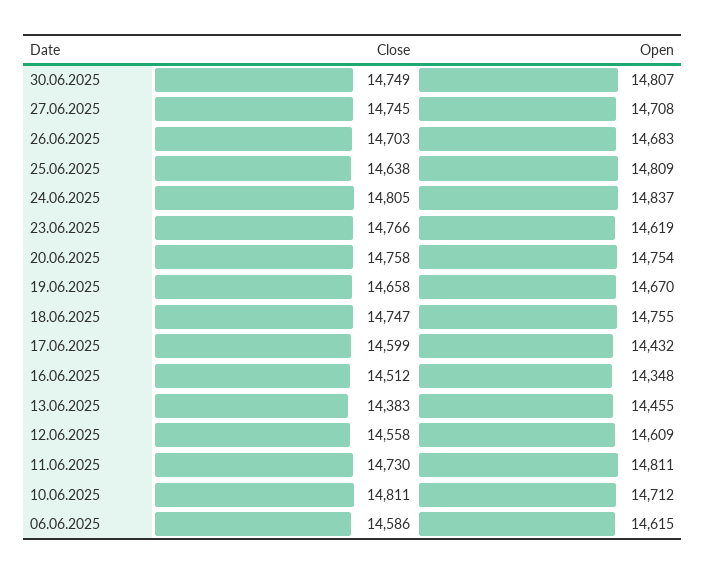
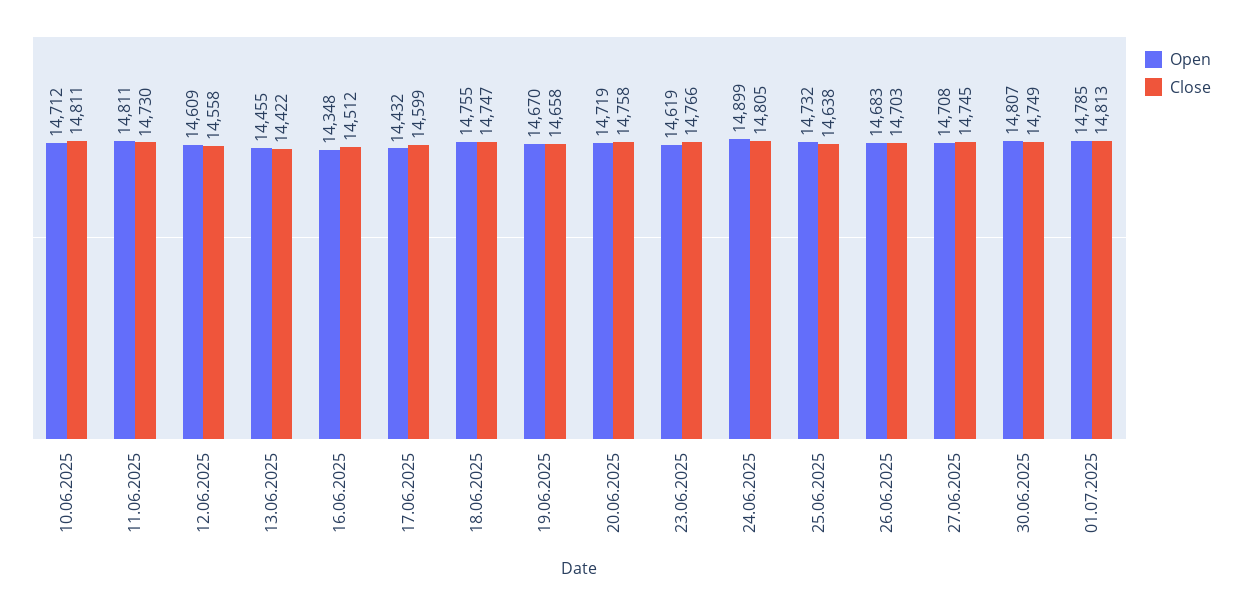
Open, 25.06.2025: 14809 -> 14732
Open, 24.06.2025: 14837 -> 14899
Open, 20.06.2025: 14754 -> 14719
Close, 13.06.2025: 14383 -> 14422
Close, 06.06.2025: 14586 -> none
Open, 06.06.2025: 14615 -> none
Open, 01.07.2025: none -> 14785
Close, 01.07.2025: none -> 14813

